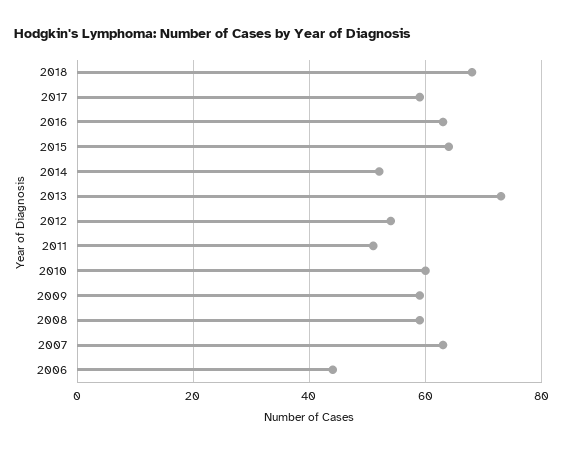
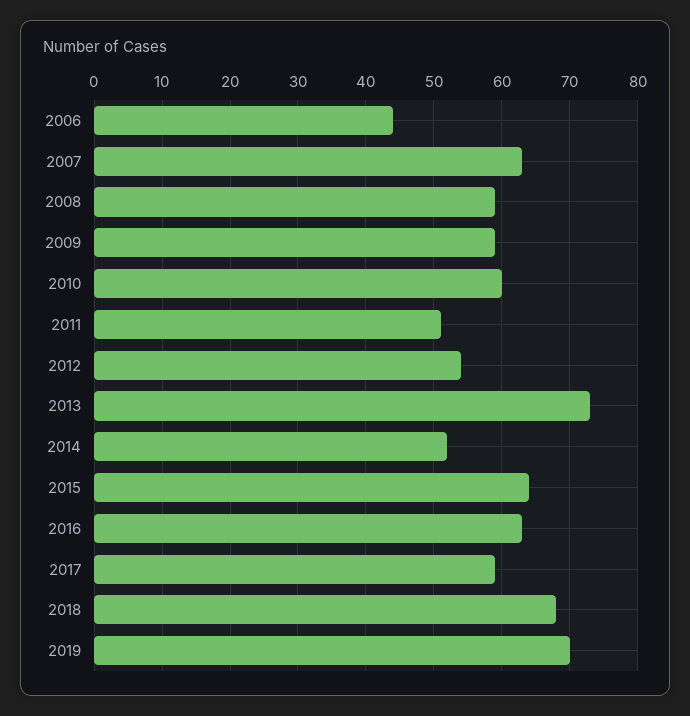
2019: none -> 70

